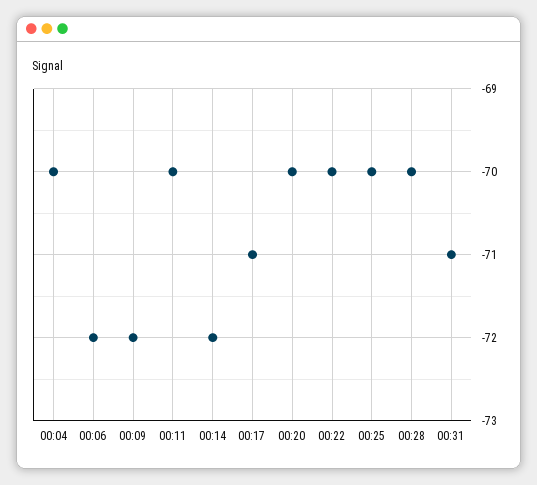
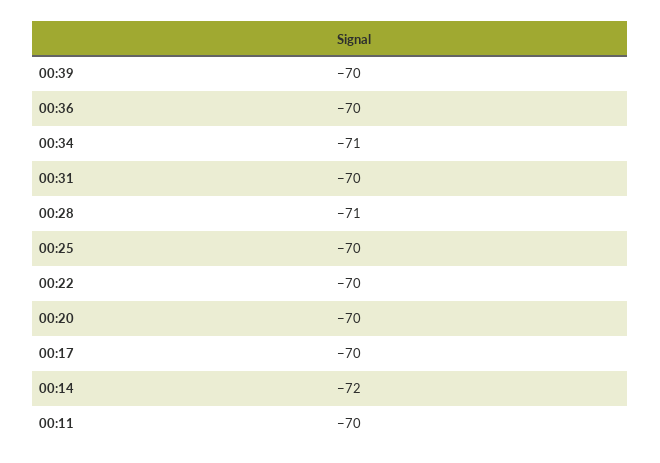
00:04: -70 -> none
00:06: -72 -> none
00:09: -72 -> none
00:17: -71 -> -70
00:28: -70 -> -71
00:31: -71 -> -70
00:39: none -> -70
00:36: none -> -70
00:34: none -> -71

